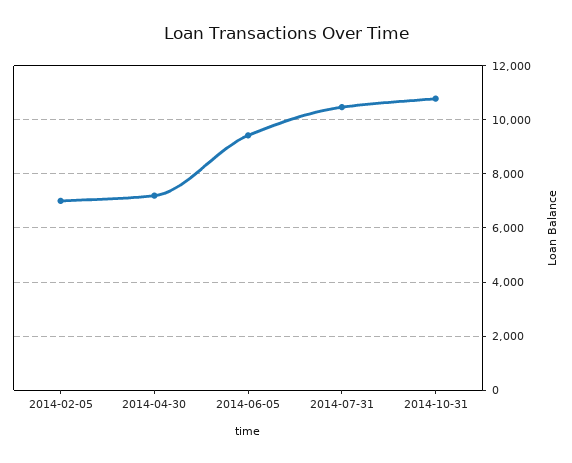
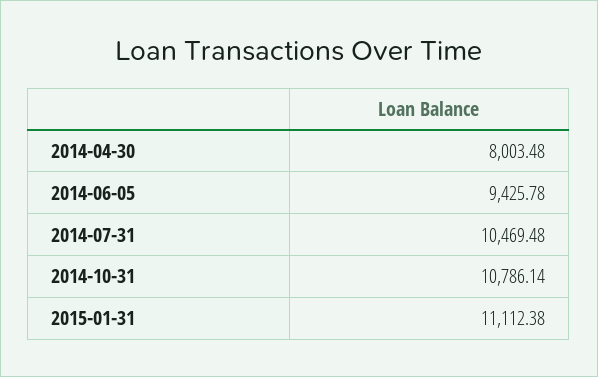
2014-02-05: 7000 -> none
2014-04-30: 7250 -> 8003.48
2015-01-31: none -> 11112.38

